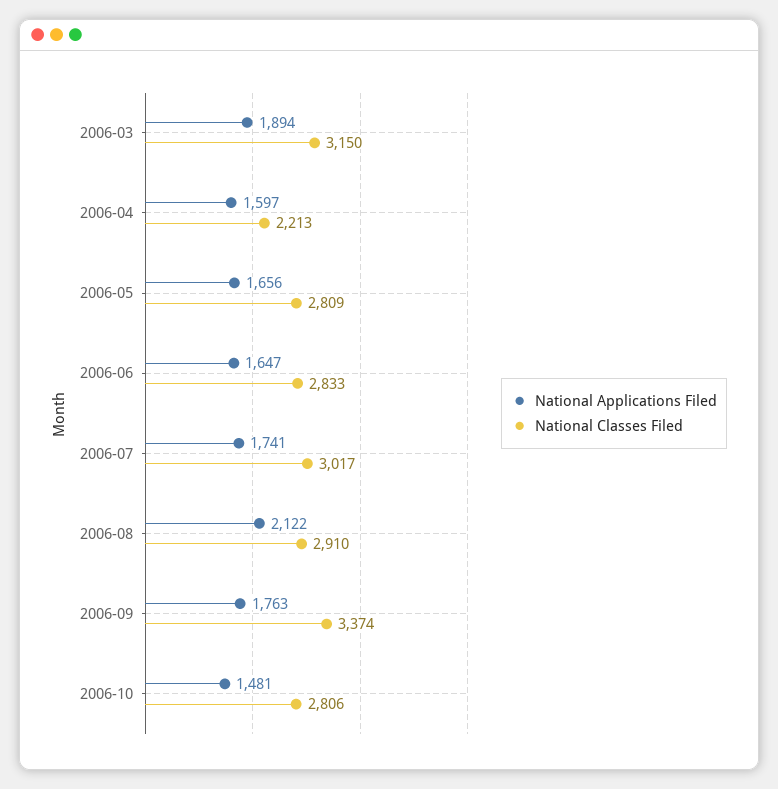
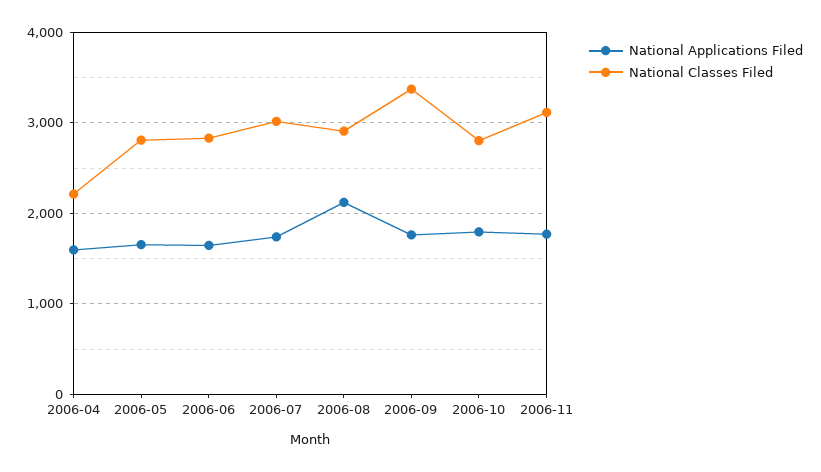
National Applications Filed, 2006-03: 1894 -> none
National Classes Filed, 2006-03: 3150 -> none
National Applications Filed, 2006-10: 1481 -> 1800
National Applications Filed, 2006-11: none -> 1800
National Classes Filed, 2006-11: none -> 3100

